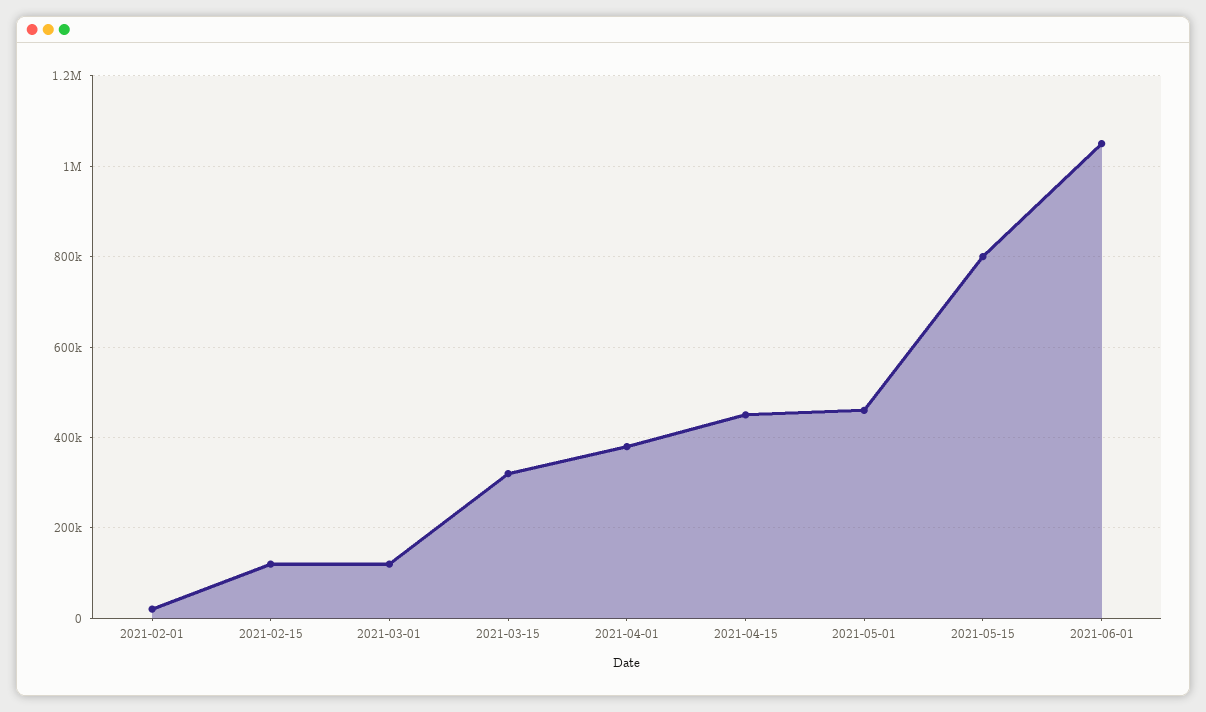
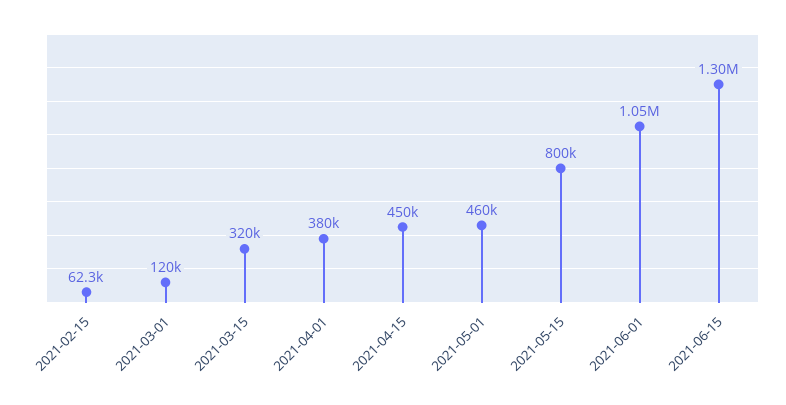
2021-02-01: 20000 -> none
2021-02-15: 120000 -> 62300
2021-06-15: none -> 1300000

